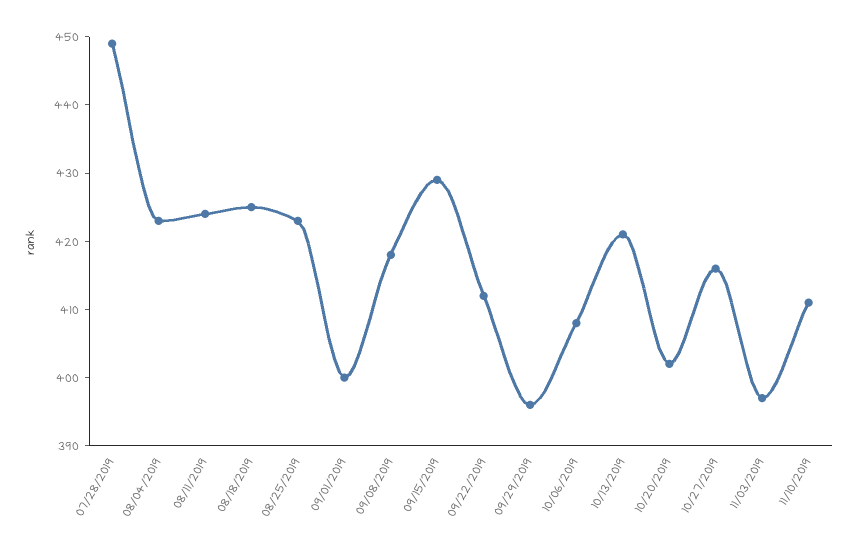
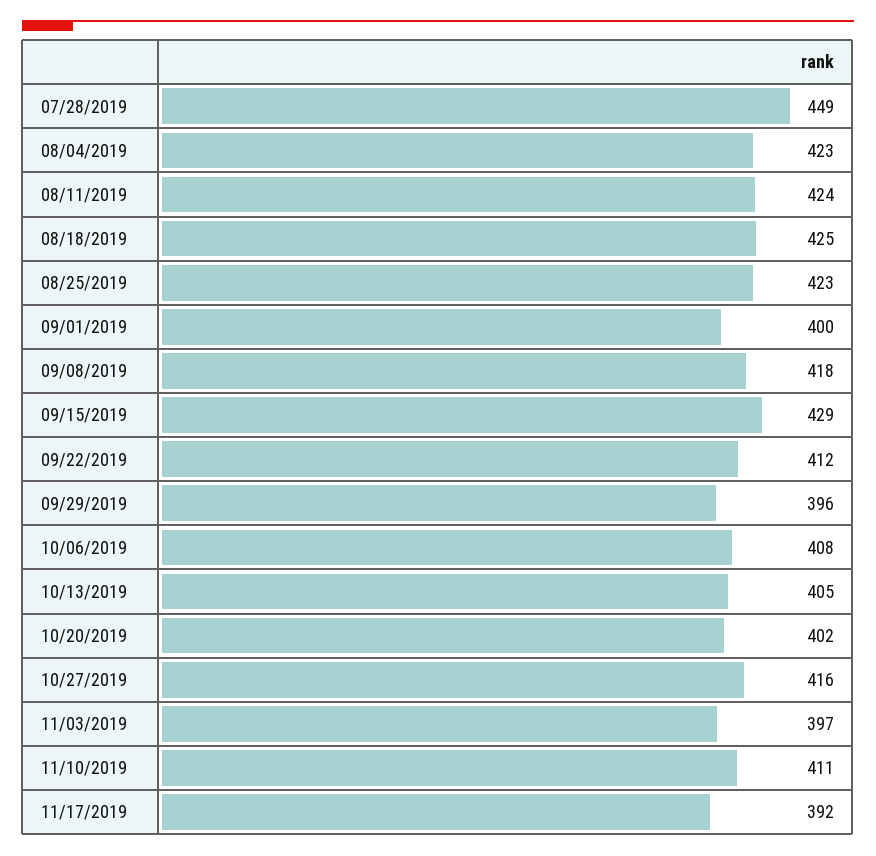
10/13/2019: 420 -> 405
11/17/2019: none -> 392

